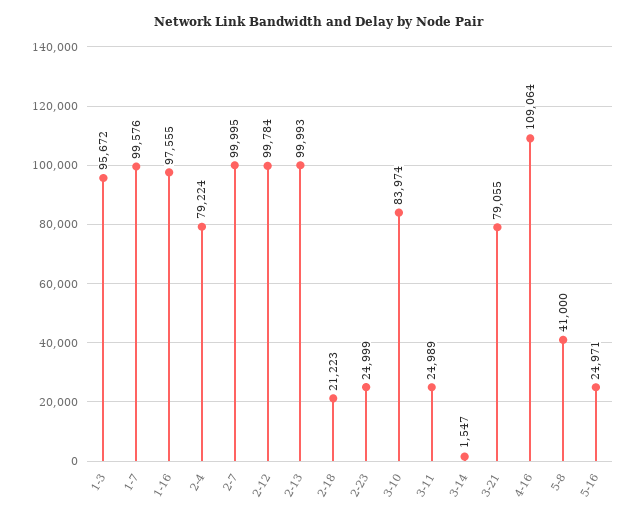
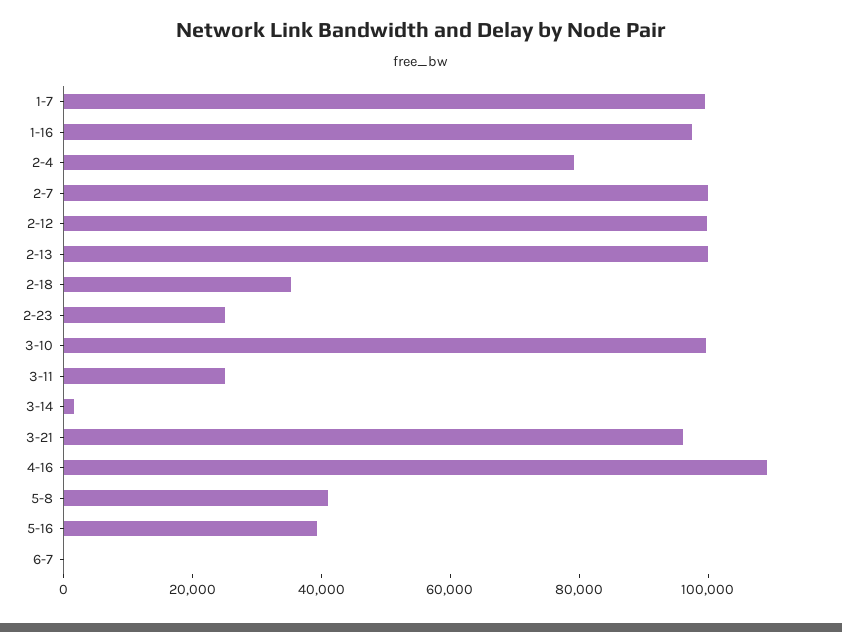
1-3: 95672 -> none
2-18: 21223 -> 35000
3-10: 83974 -> 100000
3-21: 79055 -> 95000
5-16: 24971 -> 40000
6-7: none -> 0

